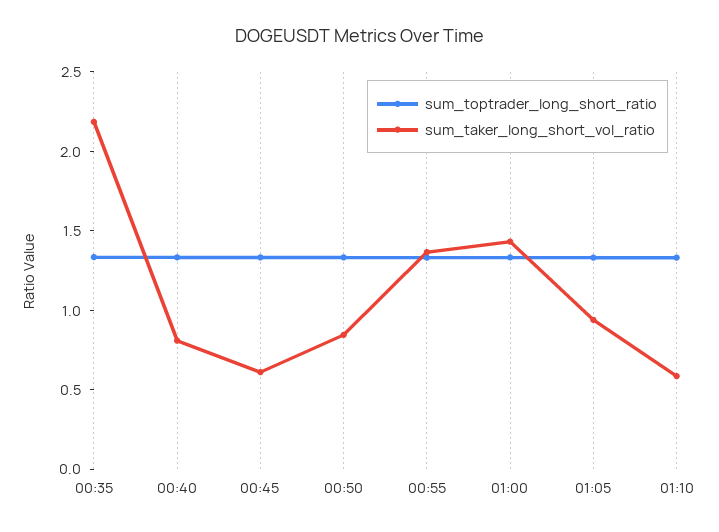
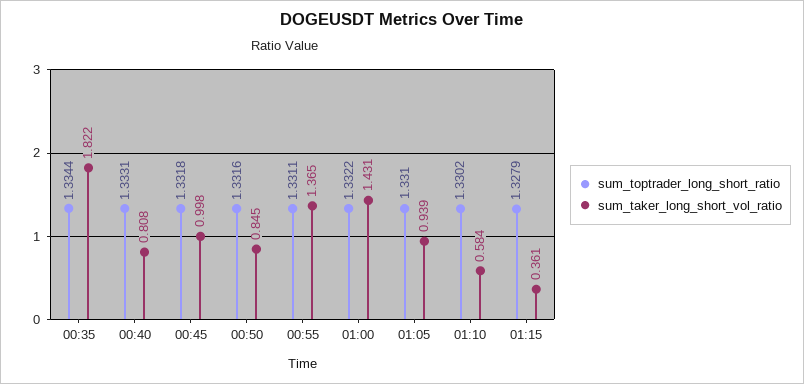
sum_taker_long_short_vol_ratio, 00:35: 2.2 -> 1.822
sum_taker_long_short_vol_ratio, 00:45: 0.6 -> 0.998
sum_toptrader_long_short_ratio, 01:15: none -> 1.3279
sum_taker_long_short_vol_ratio, 01:15: none -> 0.361

